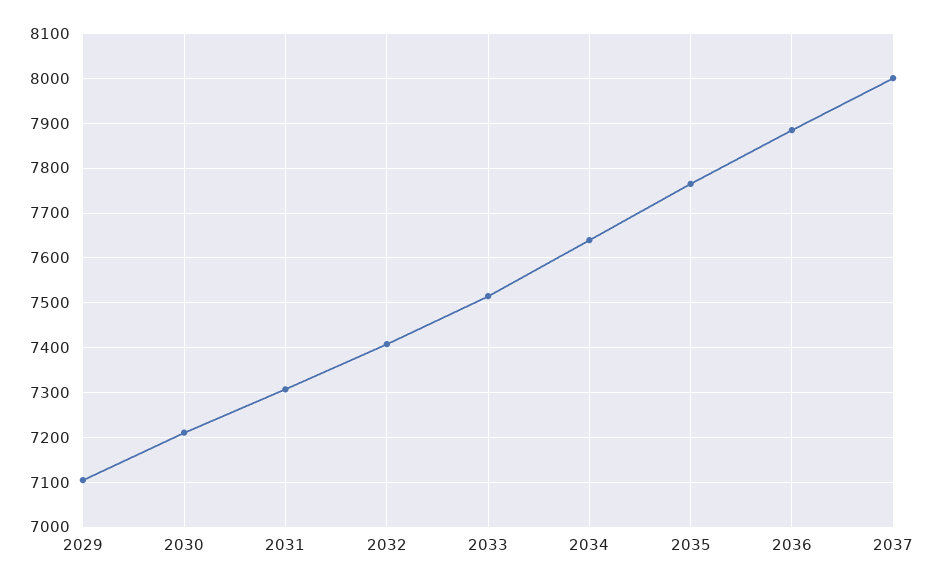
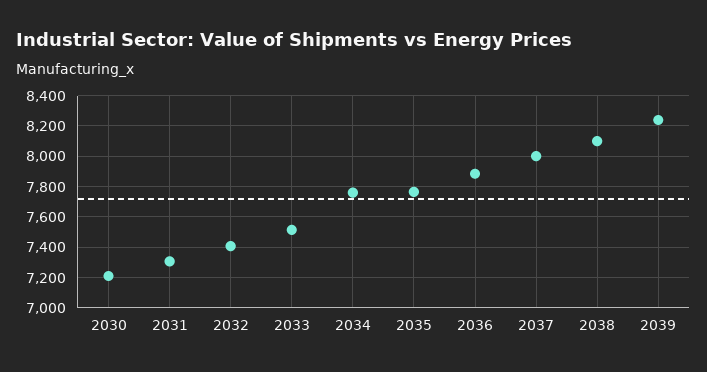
2029: 7100 -> none
2034: 7640 -> 7750
2038: none -> 8100
2039: none -> 8250

